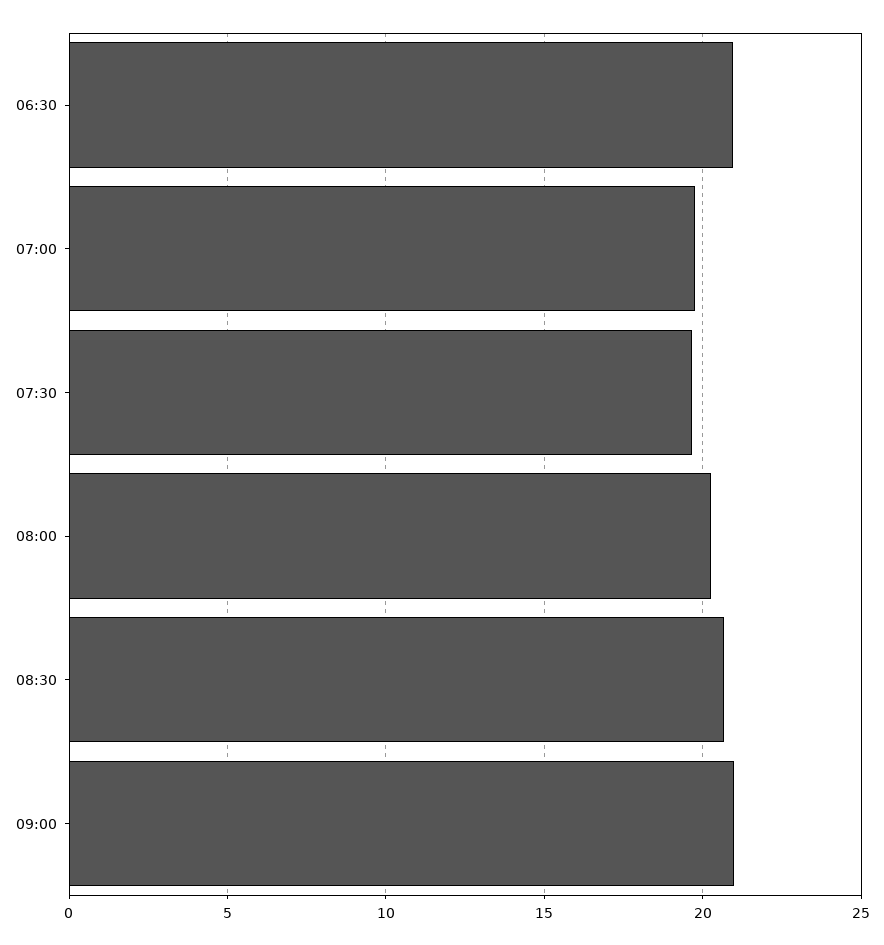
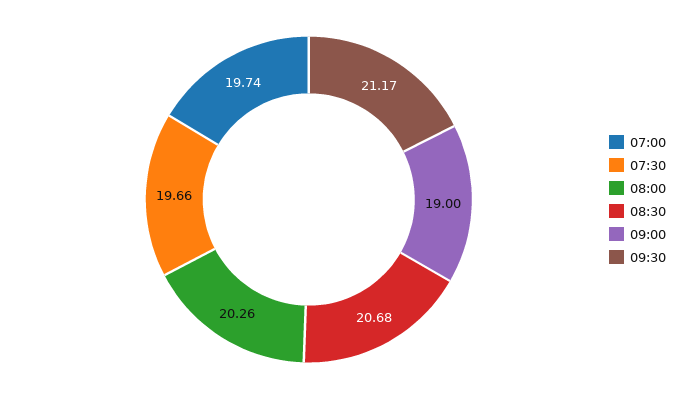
06:30: 21 -> none
09:00: 21 -> 19
09:30: none -> 21.17

